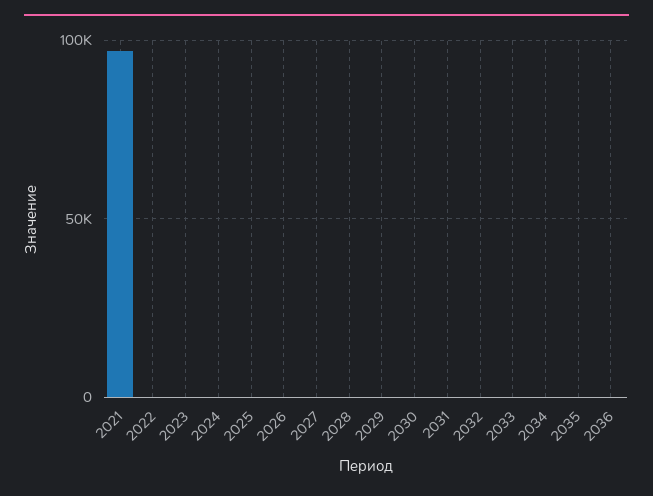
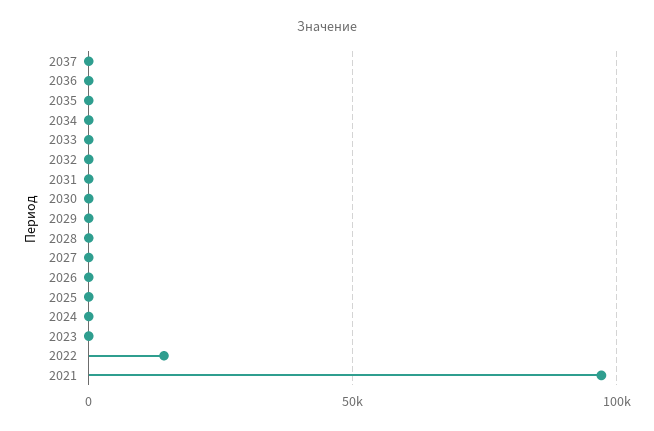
2022: 0 -> 15000
2037: none -> 0

